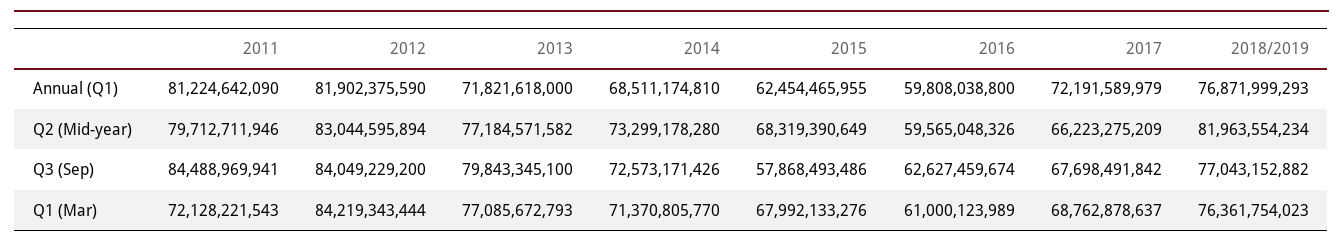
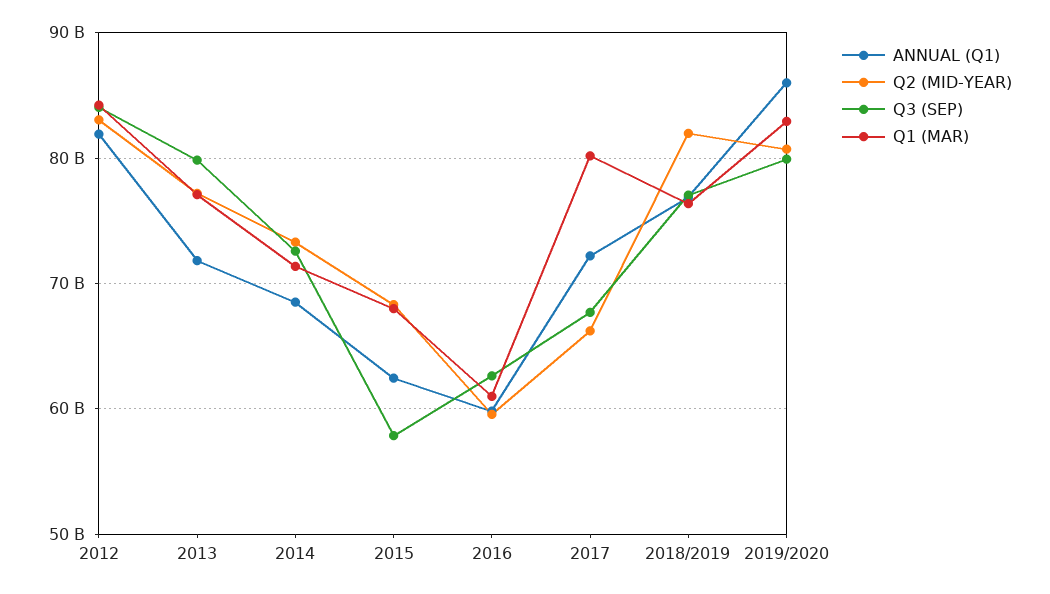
Annual (Q1), 2011: 81224642090 -> none
Q2 (Mid-year), 2011: 79712711946 -> none
Q3 (Sep), 2011: 84488969941 -> none
Q1 (Mar), 2011: 72128221543 -> none
Q1 (Mar), 2017: 68762878637 -> 80000000000
Annual (Q1), 2019/2020: none -> 86000000000
Q2 (Mid-year), 2019/2020: none -> 81000000000
Q3 (Sep), 2019/2020: none -> 80000000000
Q1 (Mar), 2019/2020: none -> 83000000000

